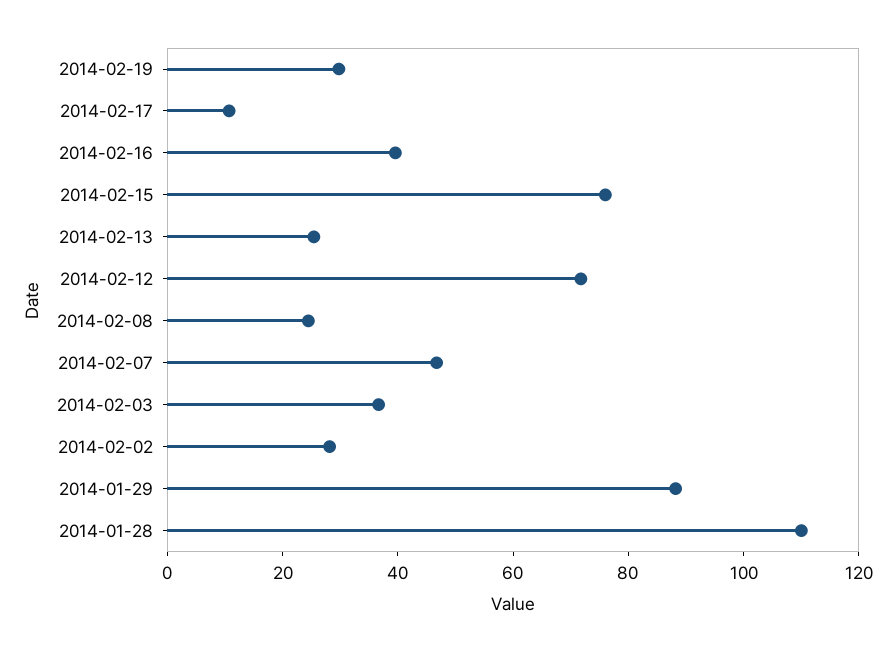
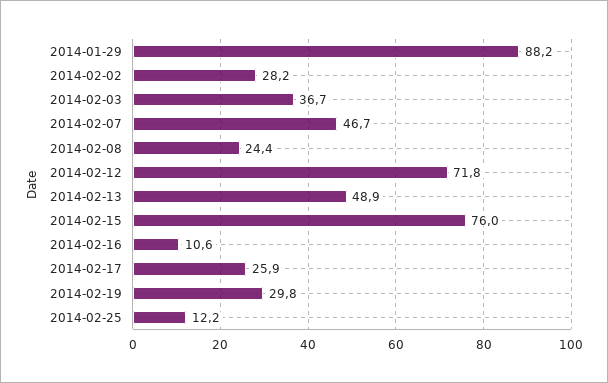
2014-02-17: 10 -> 25.9
2014-02-16: 40 -> 10.6
2014-02-13: 25 -> 48.9
2014-01-28: 110 -> none
2014-02-25: none -> 12.2

